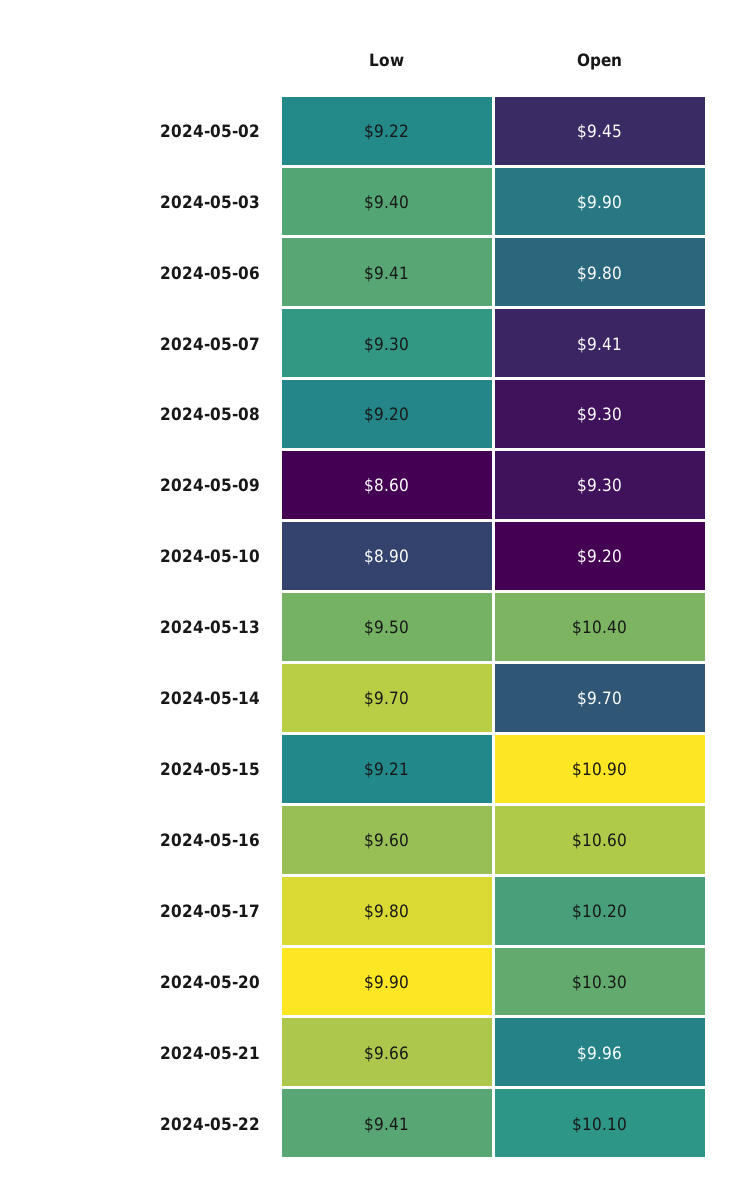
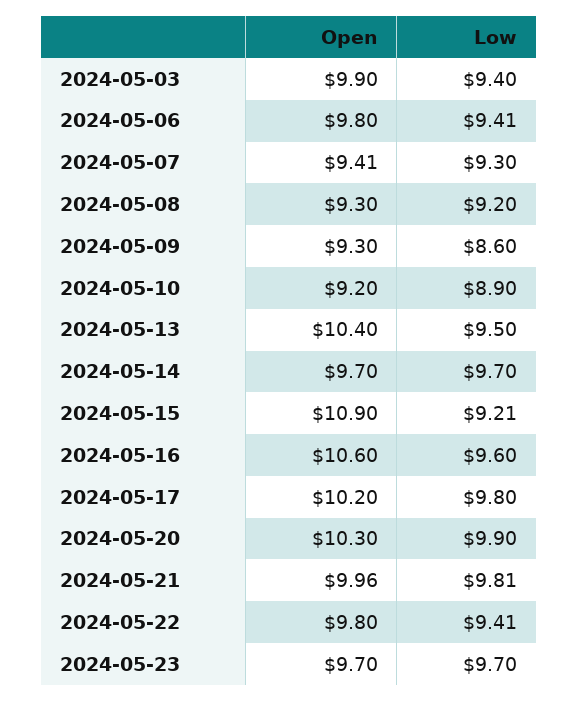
Low, 2024-05-02: 9.22 -> none
Open, 2024-05-02: 9.45 -> none
Low, 2024-05-21: 9.66 -> 9.81
Open, 2024-05-22: 10.1 -> 9.8
Open, 2024-05-23: none -> 9.7
Low, 2024-05-23: none -> 9.7

